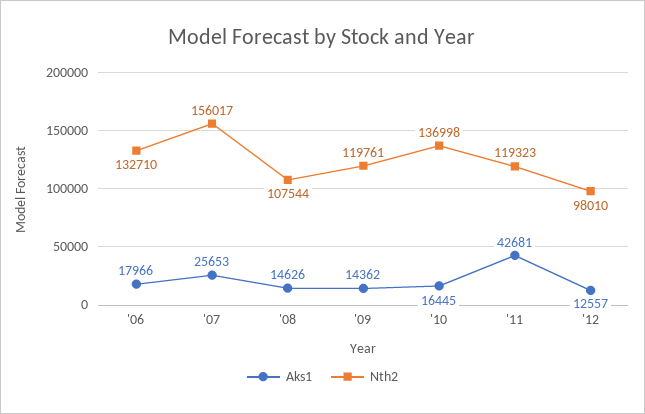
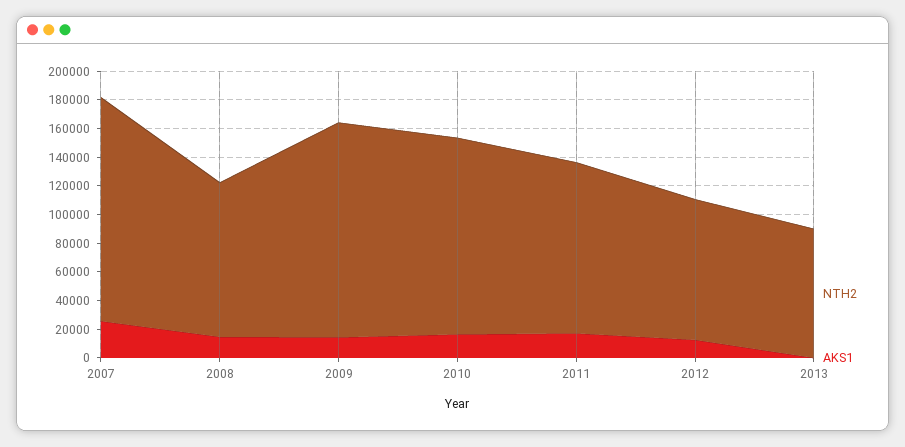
Aks1, '06: 17966 -> none
Nth2, '06: 132710 -> none
Nth2, '09: 119761 -> 150000
Aks1, '11: 42681 -> 20000
Nth2, 2013: none -> 90000
Aks1, 2013: none -> 0

